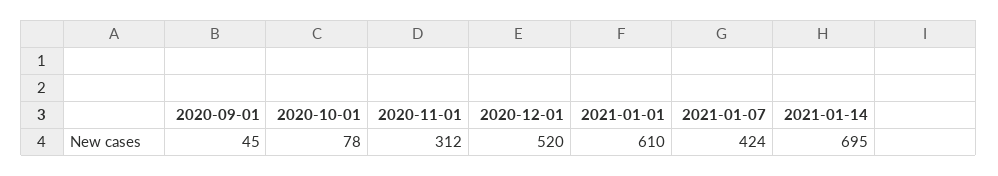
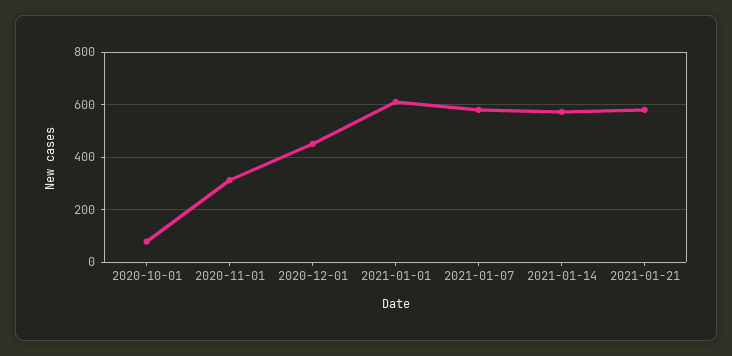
2020-09-01: 45 -> none
2020-12-01: 520 -> 450
2021-01-07: 424 -> 575
2021-01-14: 695 -> 575
2021-01-21: none -> 575

